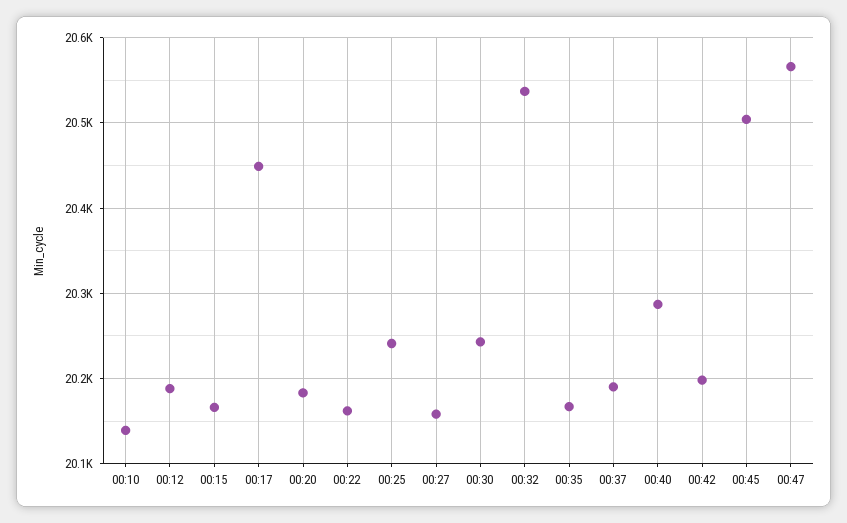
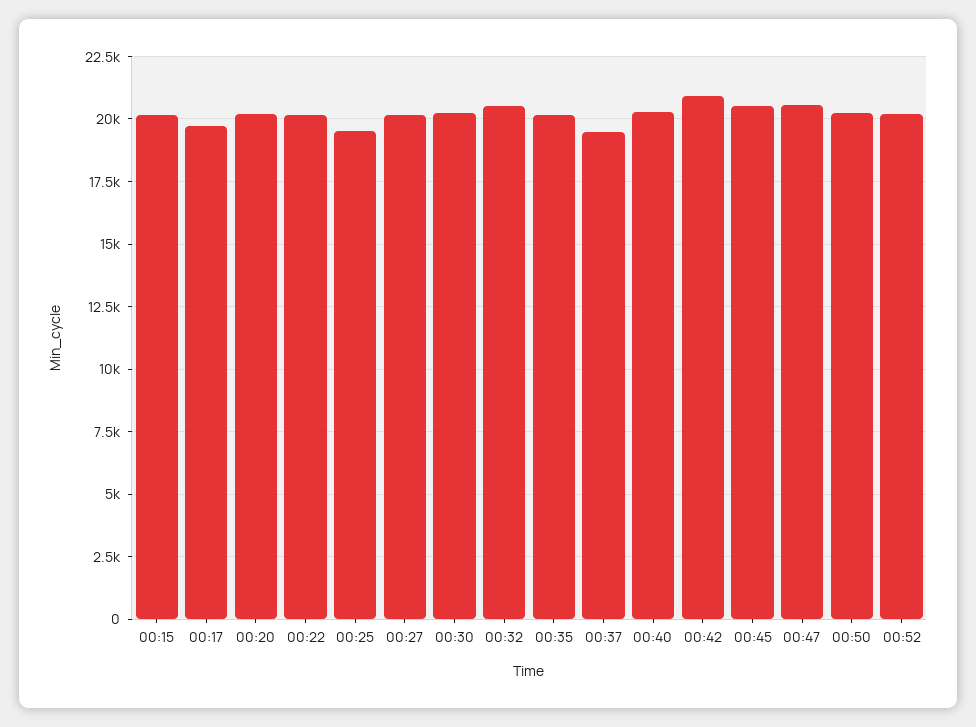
00:10: 20140 -> none
00:12: 20190 -> none
00:17: 20450 -> 19750
00:25: 20240 -> 19500
00:37: 20190 -> 19500
00:42: 20200 -> 21000
00:50: none -> 20250
00:52: none -> 20250

